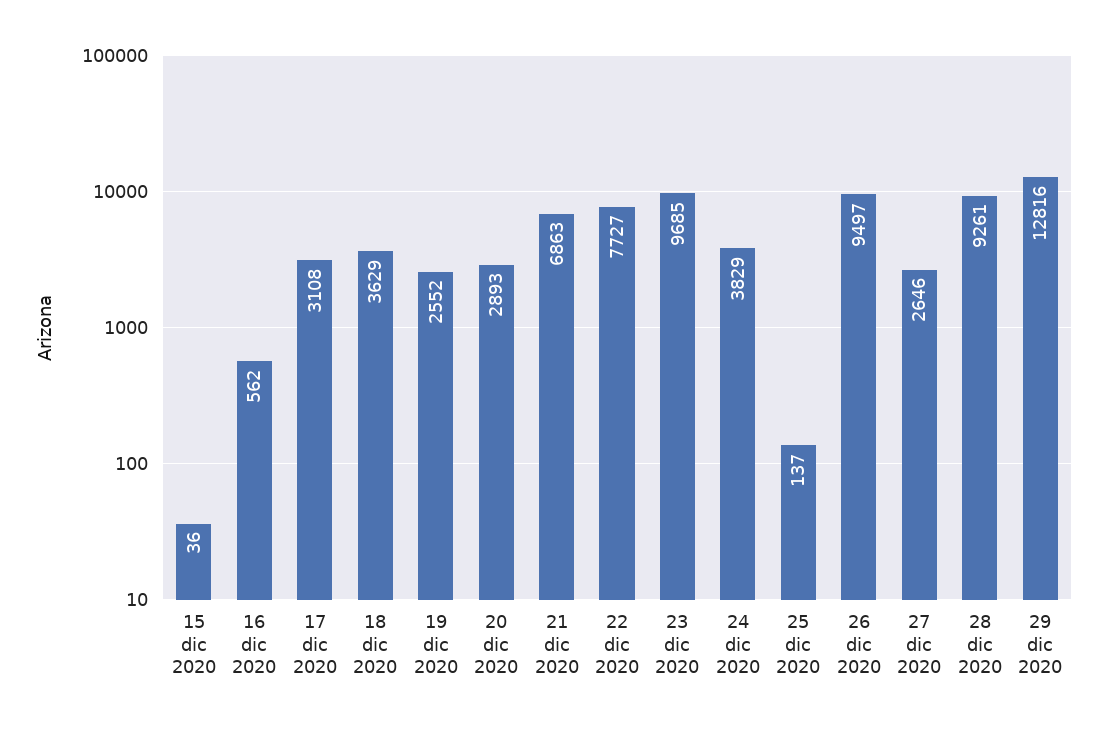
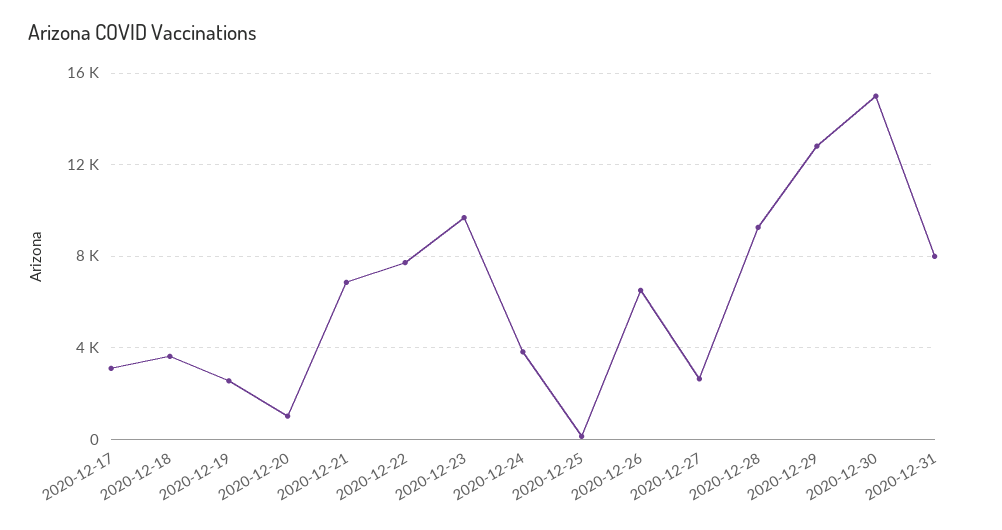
15 dic 2020: 36 -> none
16 dic 2020: 562 -> none
20 dic 2020: 2893 -> 1000
26 dic 2020: 9497 -> 6500
2020-12-30: none -> 15000
2020-12-31: none -> 8000

